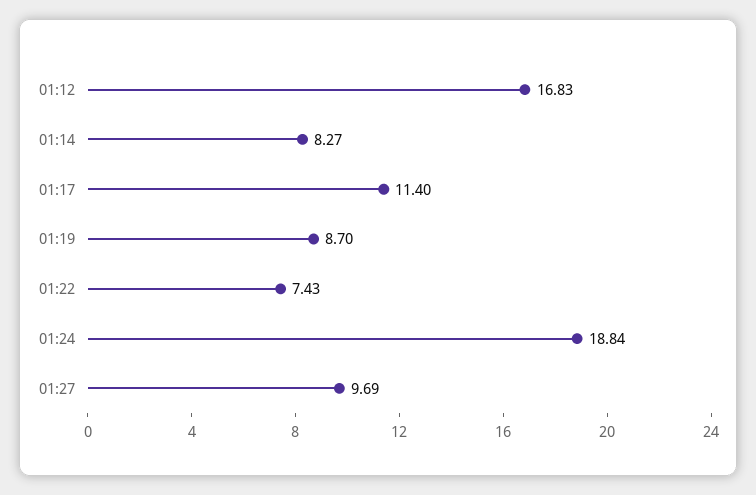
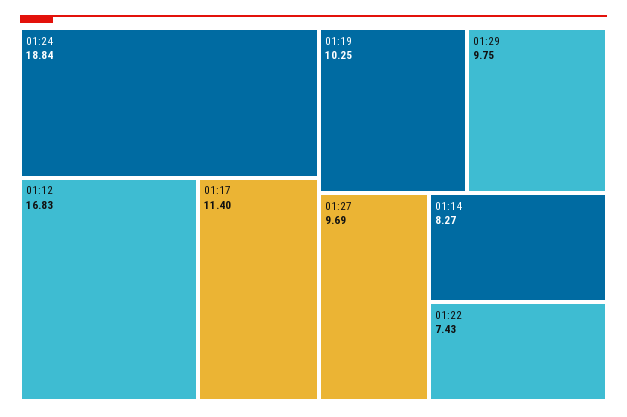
01:19: 8.7 -> 10.25
01:29: none -> 9.75

